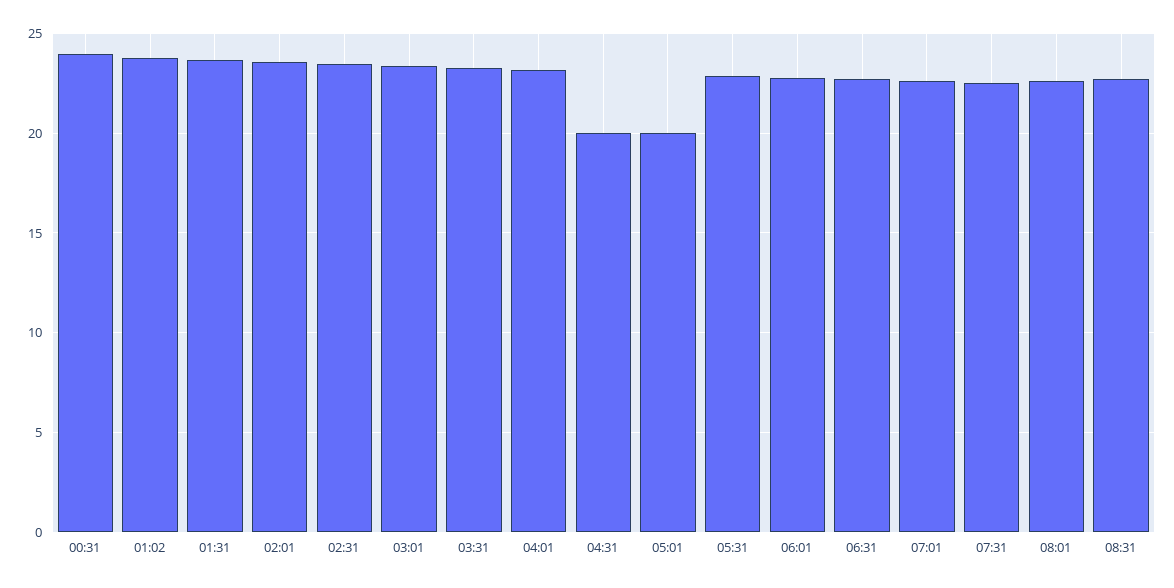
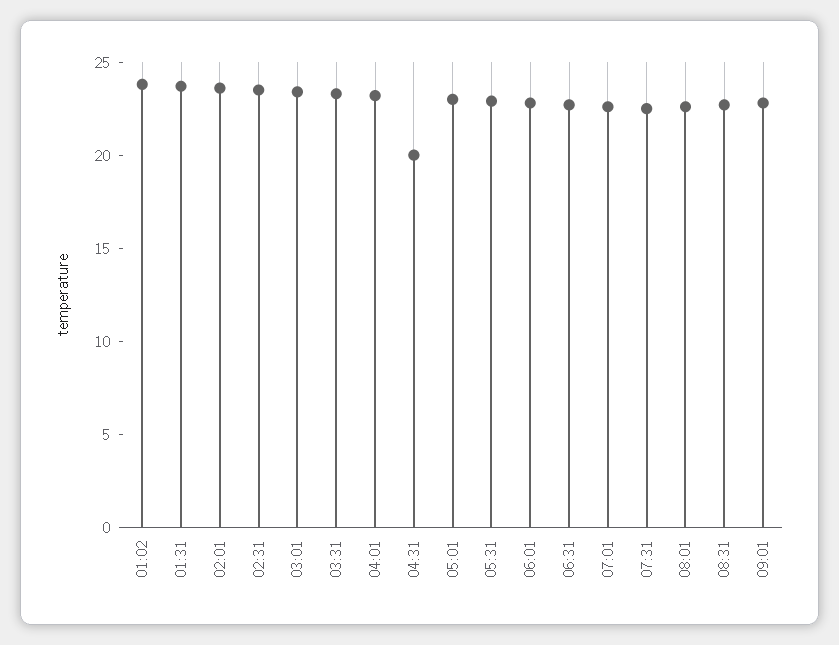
00:31: 24 -> none
05:01: 20 -> 23
09:01: none -> 23

